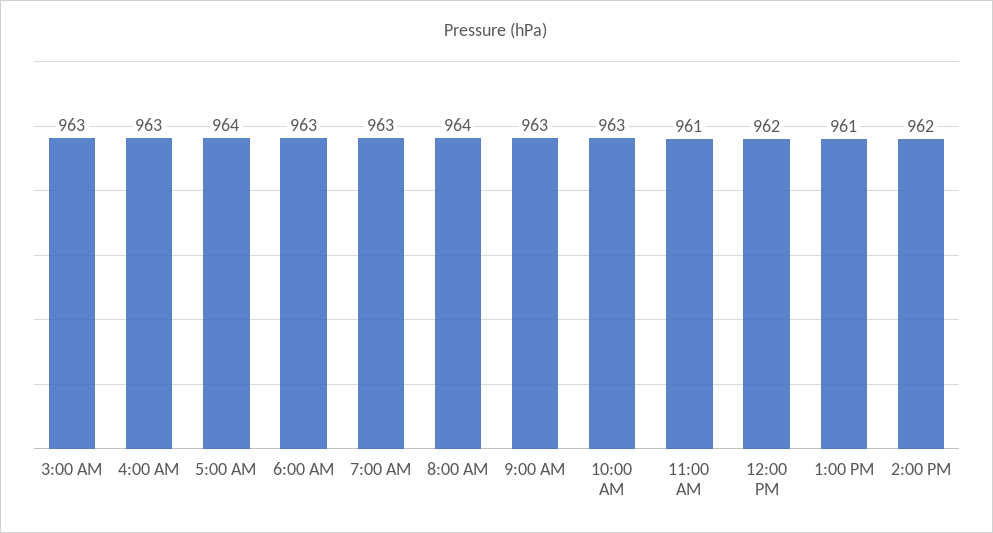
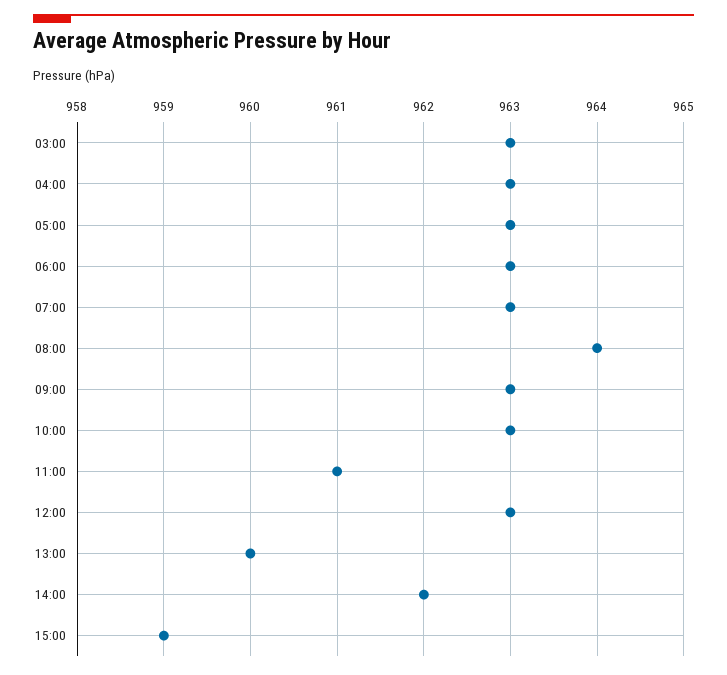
5:00 AM: 964 -> 963
12:00 PM: 962 -> 963
1:00 PM: 961 -> 960
15:00: none -> 959

